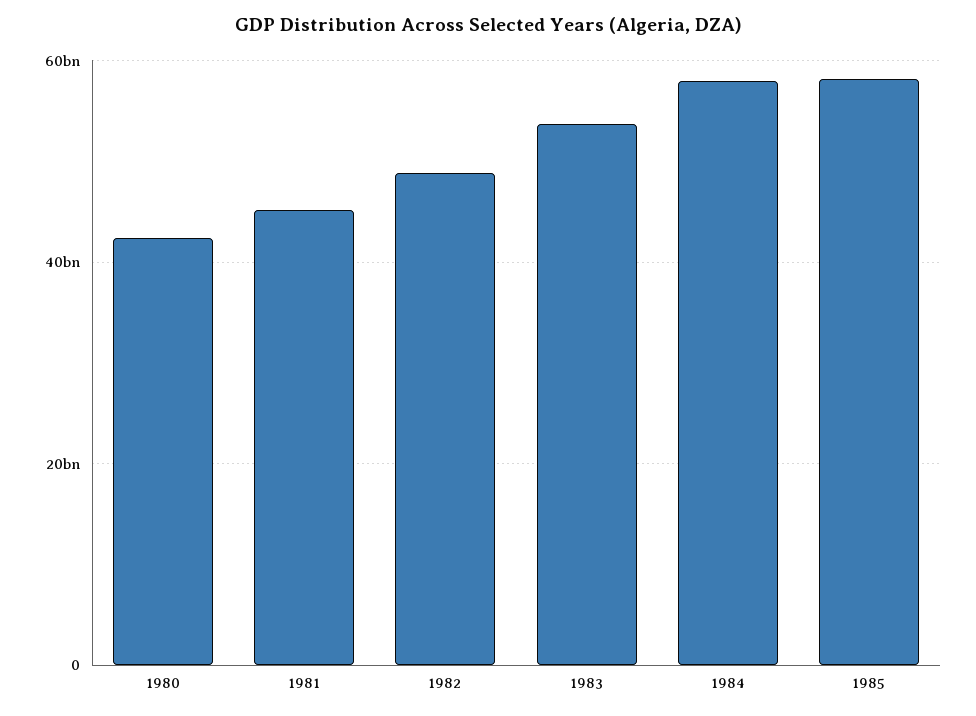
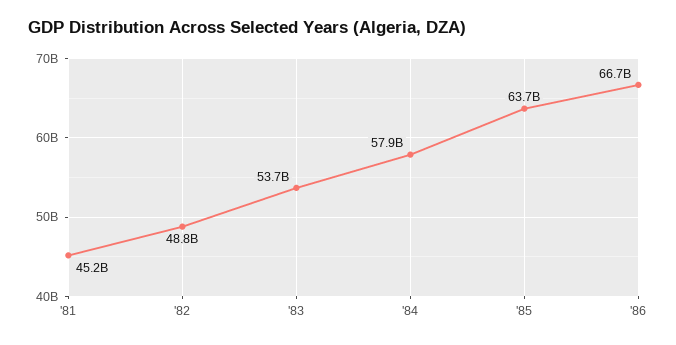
1980: 42000000000 -> none
1985: 58000000000 -> 63700000000
'86: none -> 66700000000

